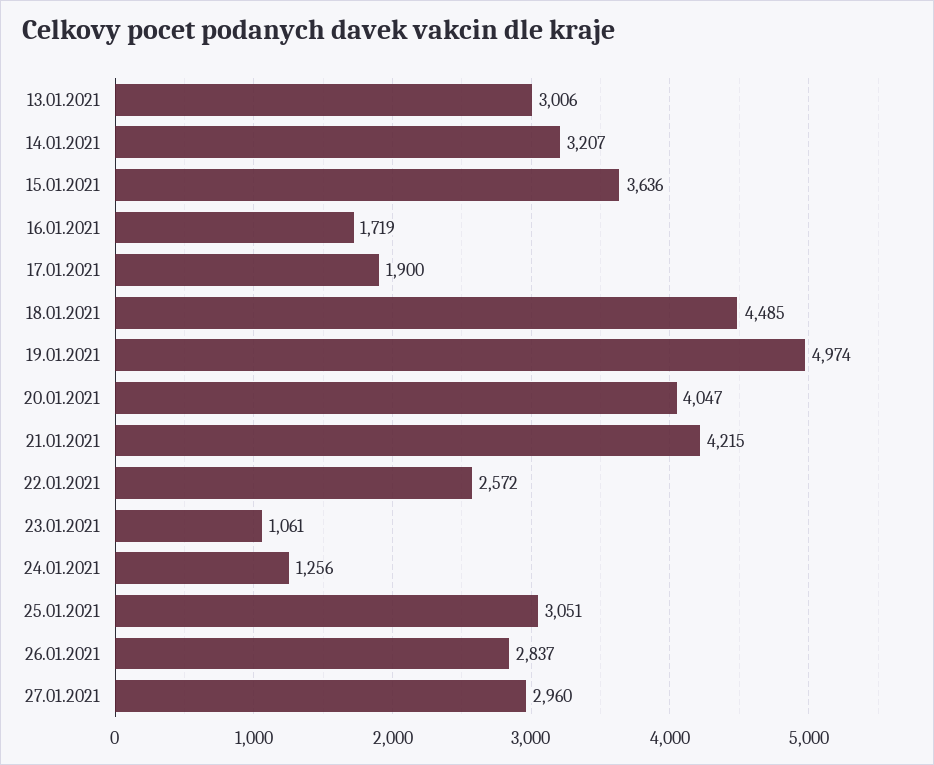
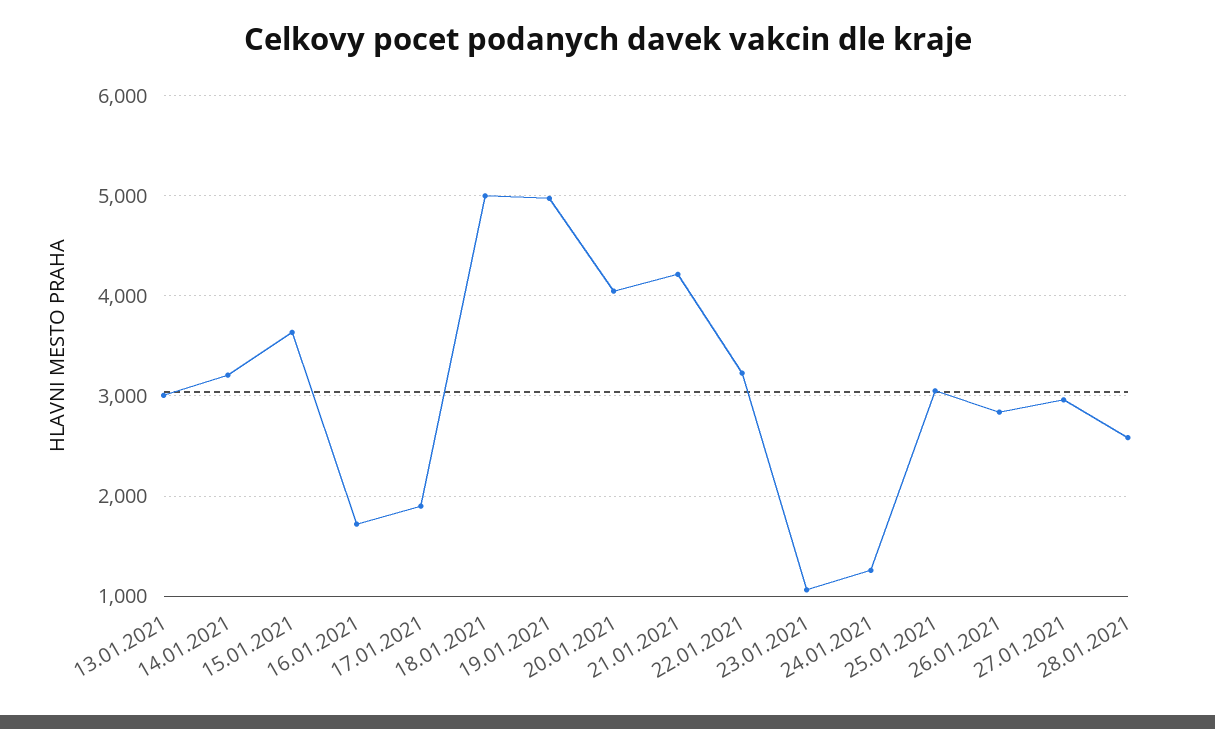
18.01.2021: 4485 -> 5000
22.01.2021: 2572 -> 3200
28.01.2021: none -> 2600

